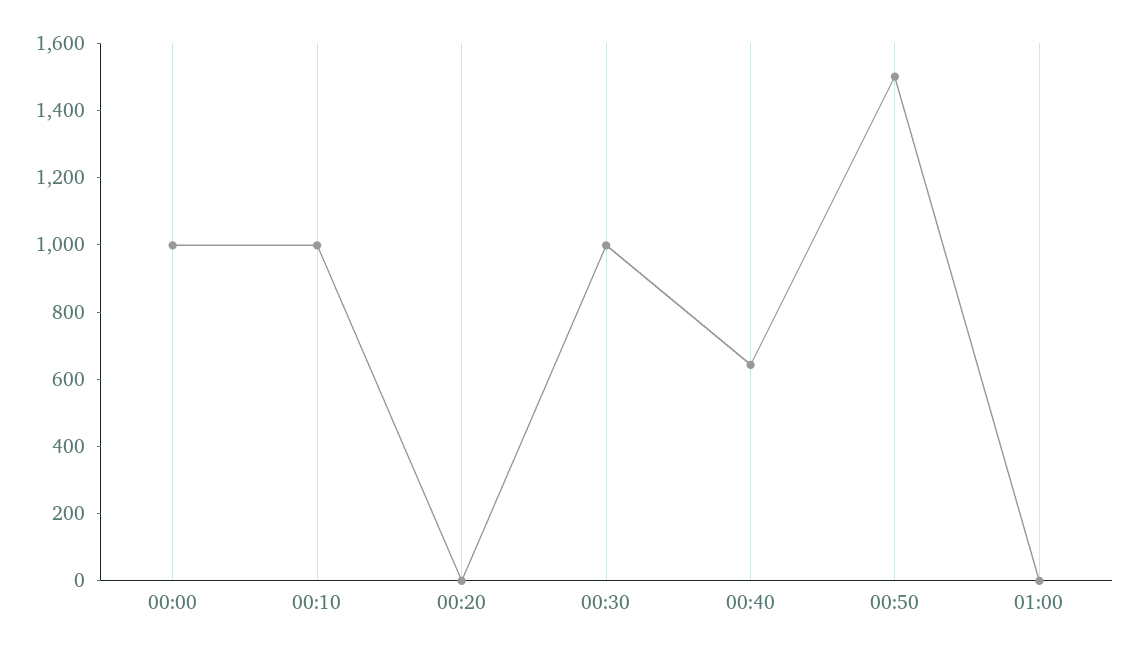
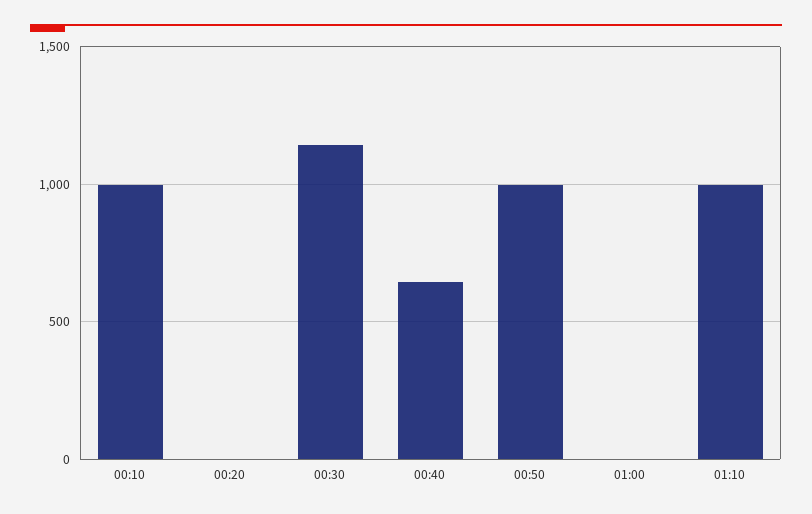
00:00: 1000 -> none
00:30: 1000 -> 1150
00:50: 1500 -> 1000
01:10: none -> 1000

